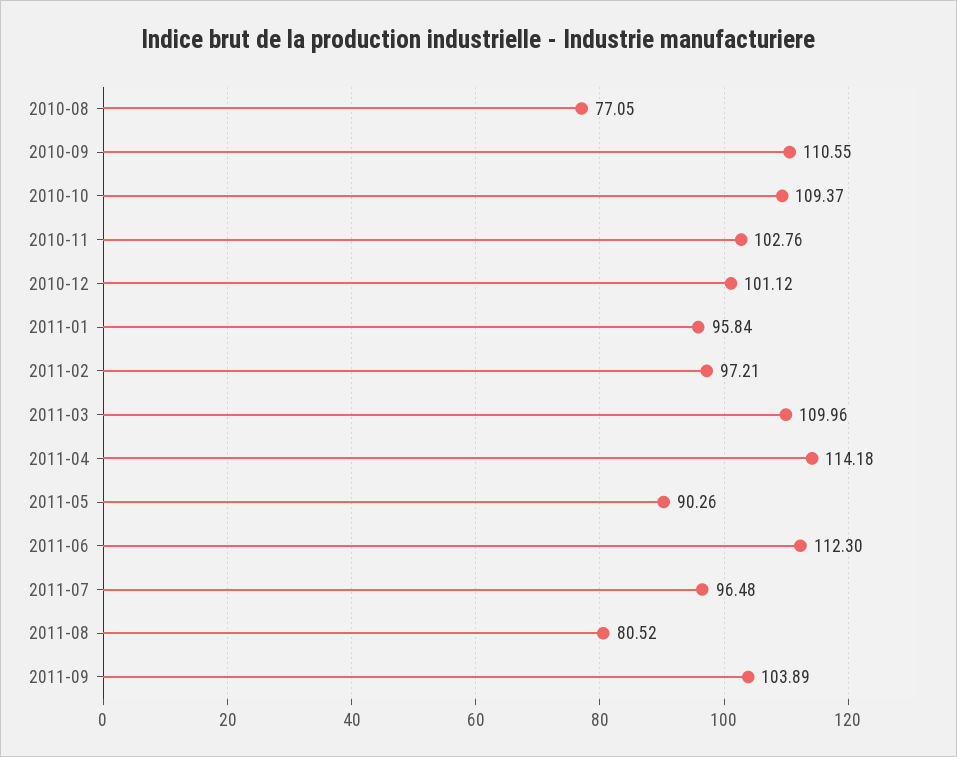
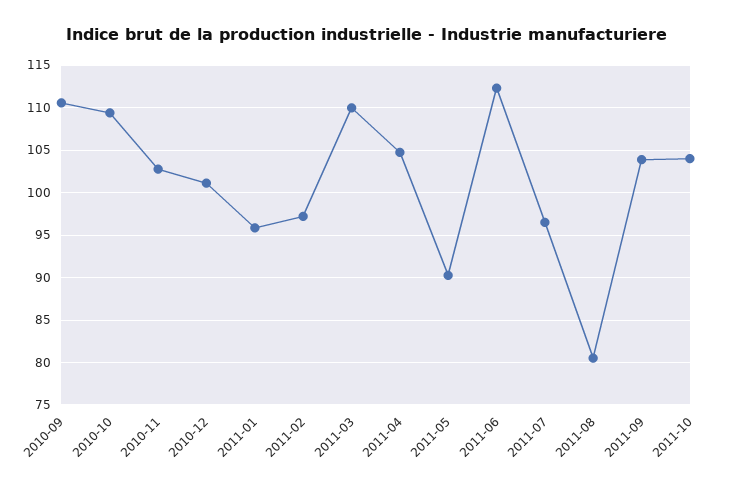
2010-08: 77.05 -> none
2011-04: 114.18 -> 105
2011-10: none -> 104

